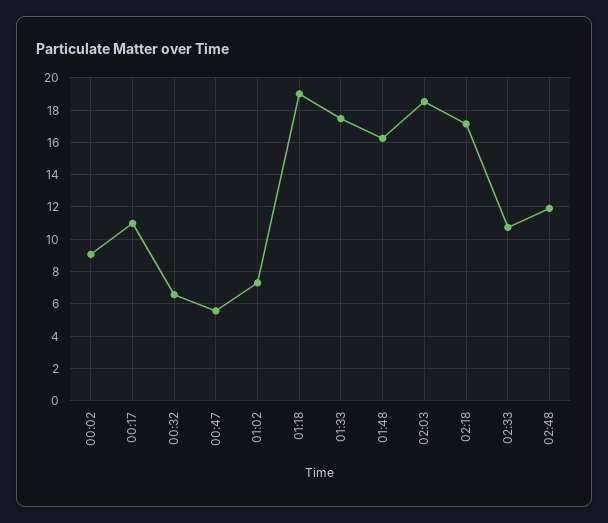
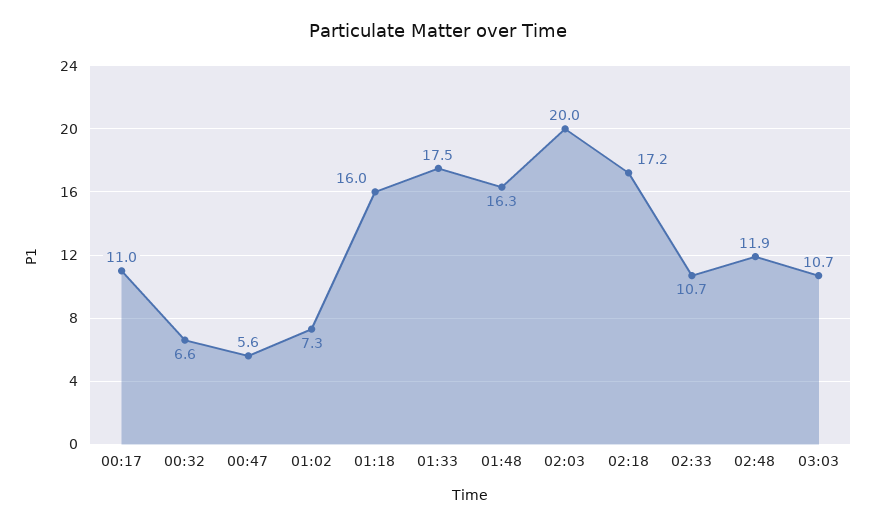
00:02: 9 -> none
01:18: 19 -> 16
02:03: 18.5 -> 20
03:03: none -> 10.7

